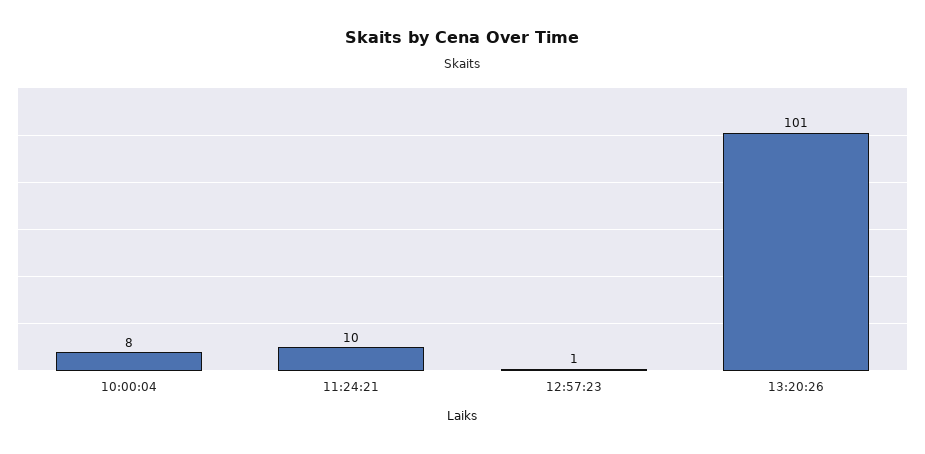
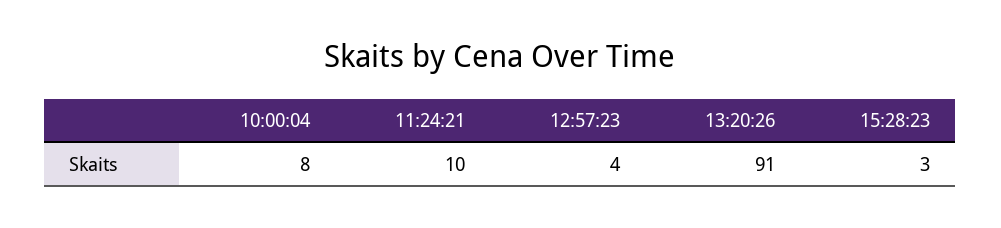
12:57:23: 1 -> 4
13:20:26: 101 -> 91
15:28:23: none -> 3

